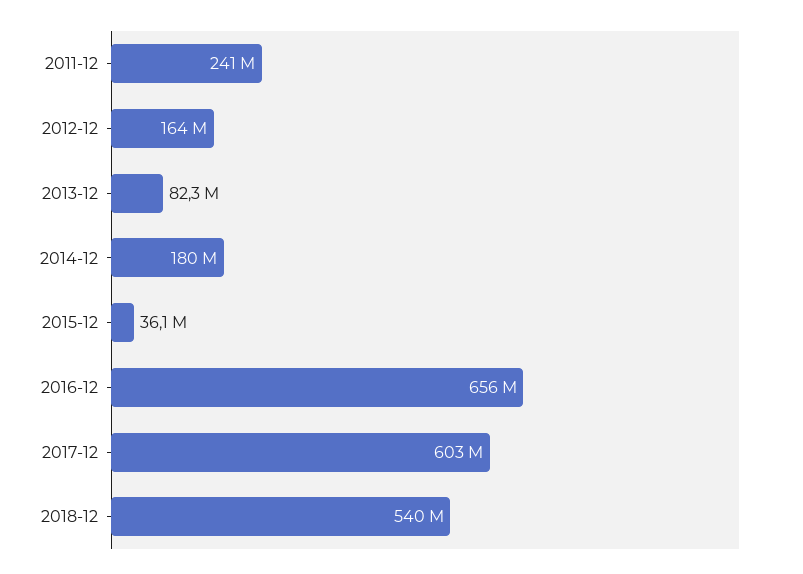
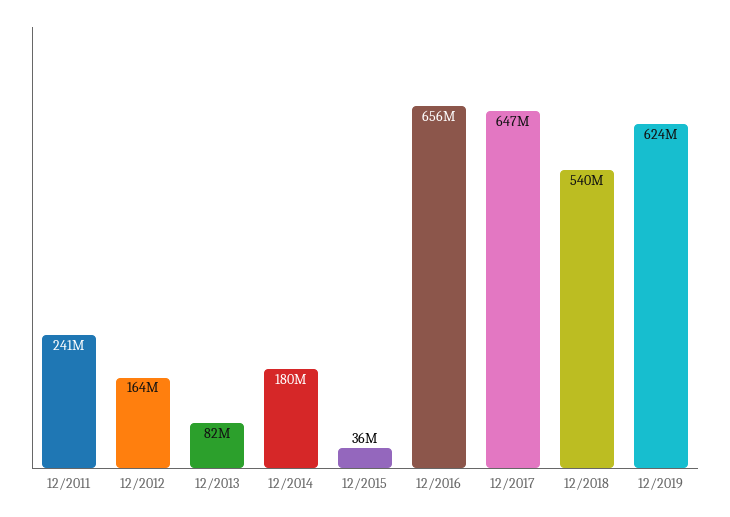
2017-12: 603000000 -> 647000000
12/2019: none -> 624000000

